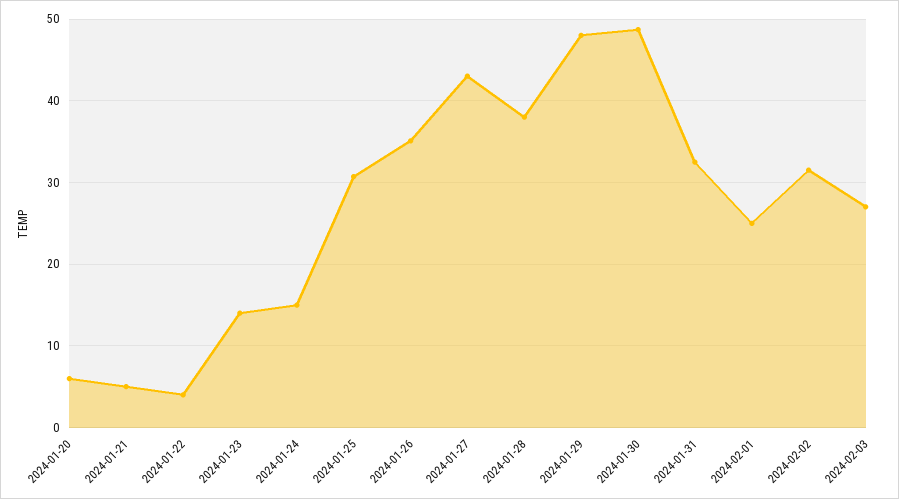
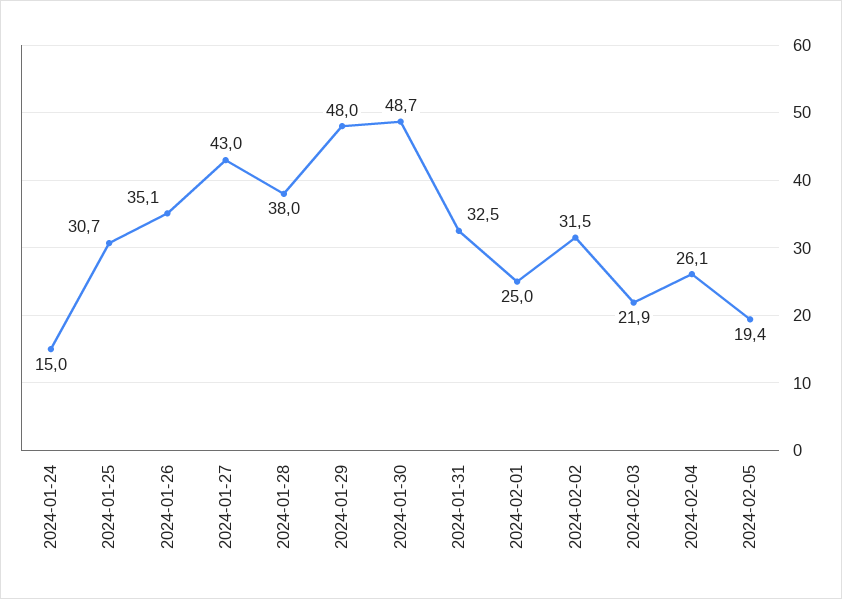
2024-01-20: 6 -> none
2024-01-21: 5 -> none
2024-01-22: 4 -> none
2024-01-23: 14 -> none
2024-02-03: 27 -> 21.9
2024-02-04: none -> 26.1
2024-02-05: none -> 19.4

